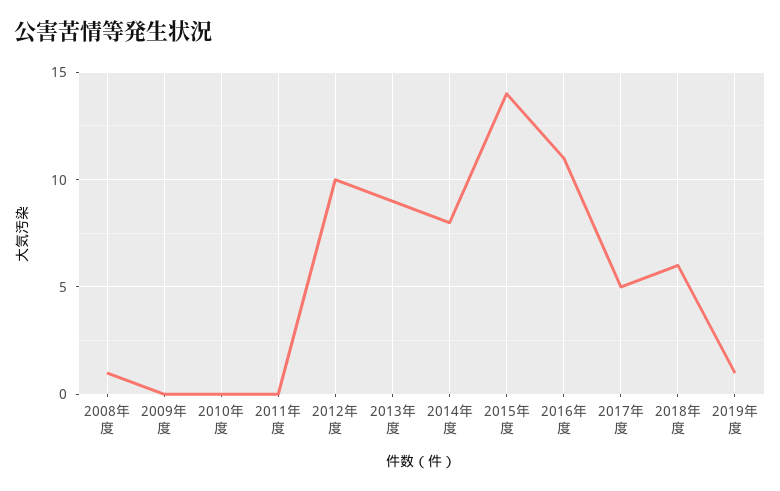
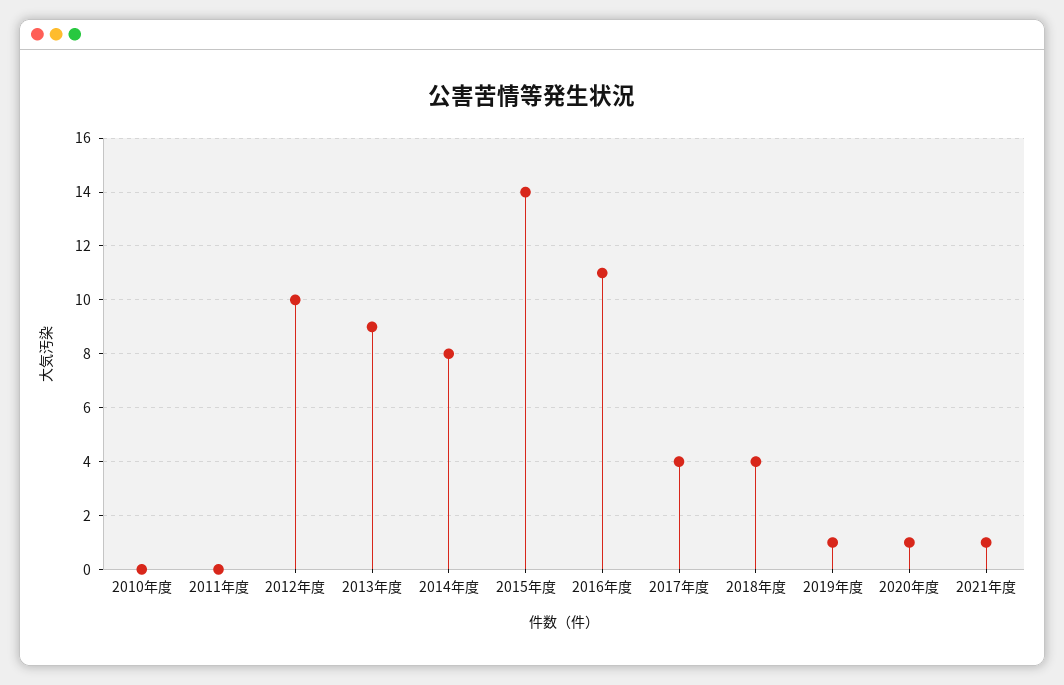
2008年度: 1 -> none
2009年度: 0 -> none
2017年度: 5 -> 4
2018年度: 6 -> 4
2020年度: none -> 1
2021年度: none -> 1

